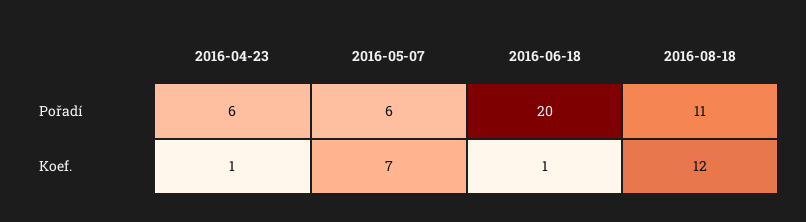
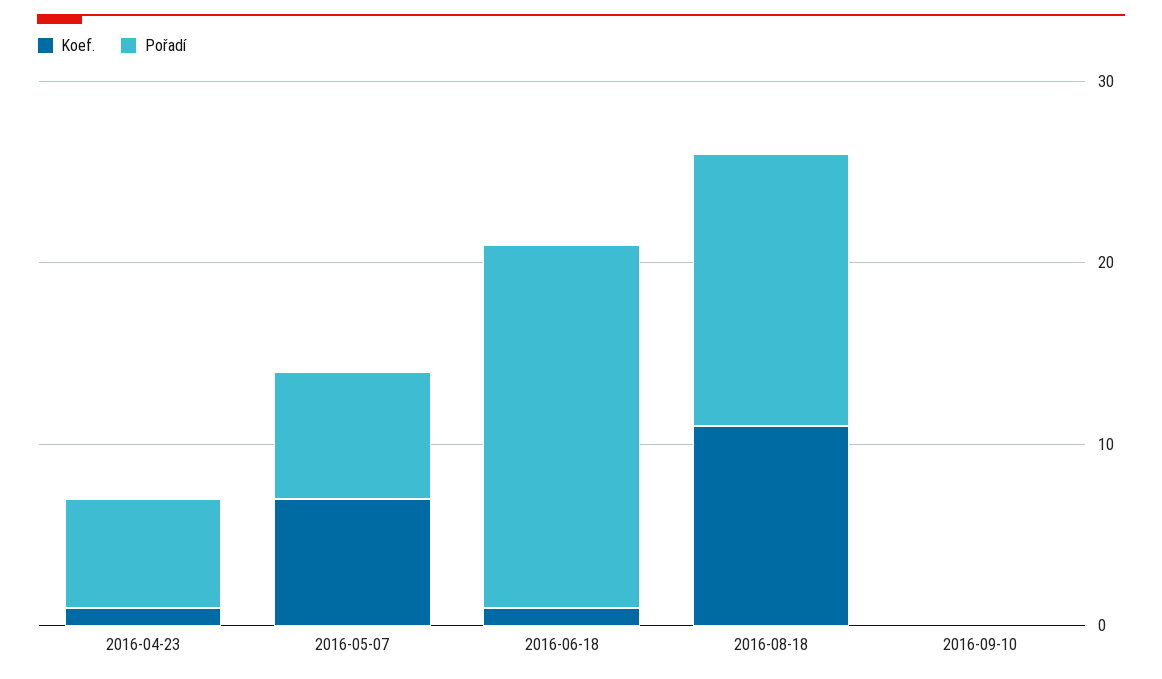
Pořadí, 2016-05-07: 6 -> 7
Pořadí, 2016-08-18: 11 -> 15
Koef., 2016-08-18: 12 -> 11
Koef., 2016-09-10: none -> 0
Pořadí, 2016-09-10: none -> 0

